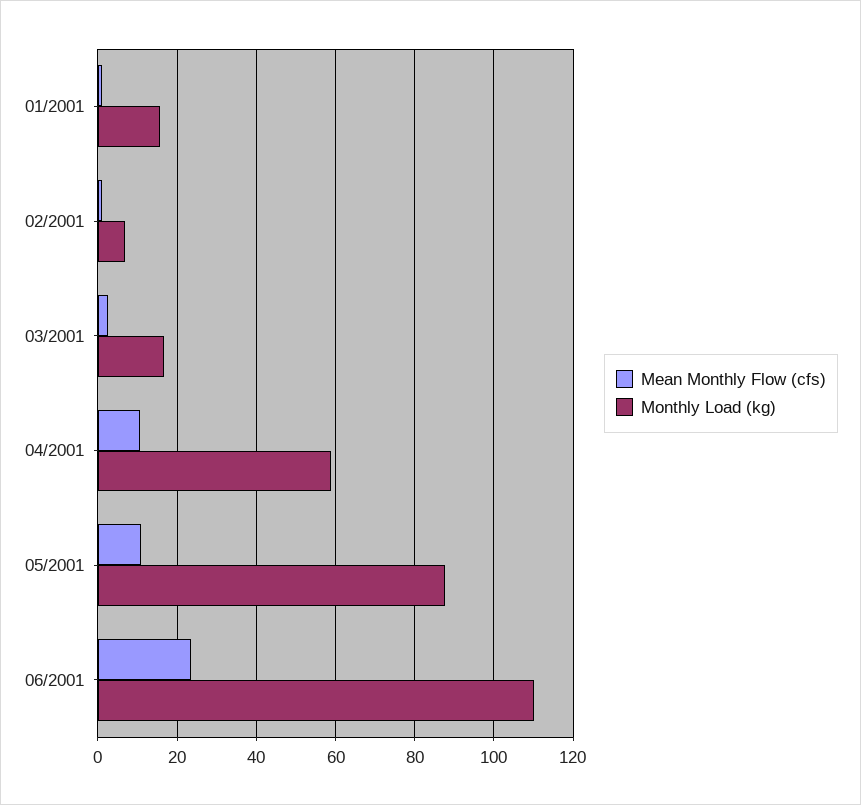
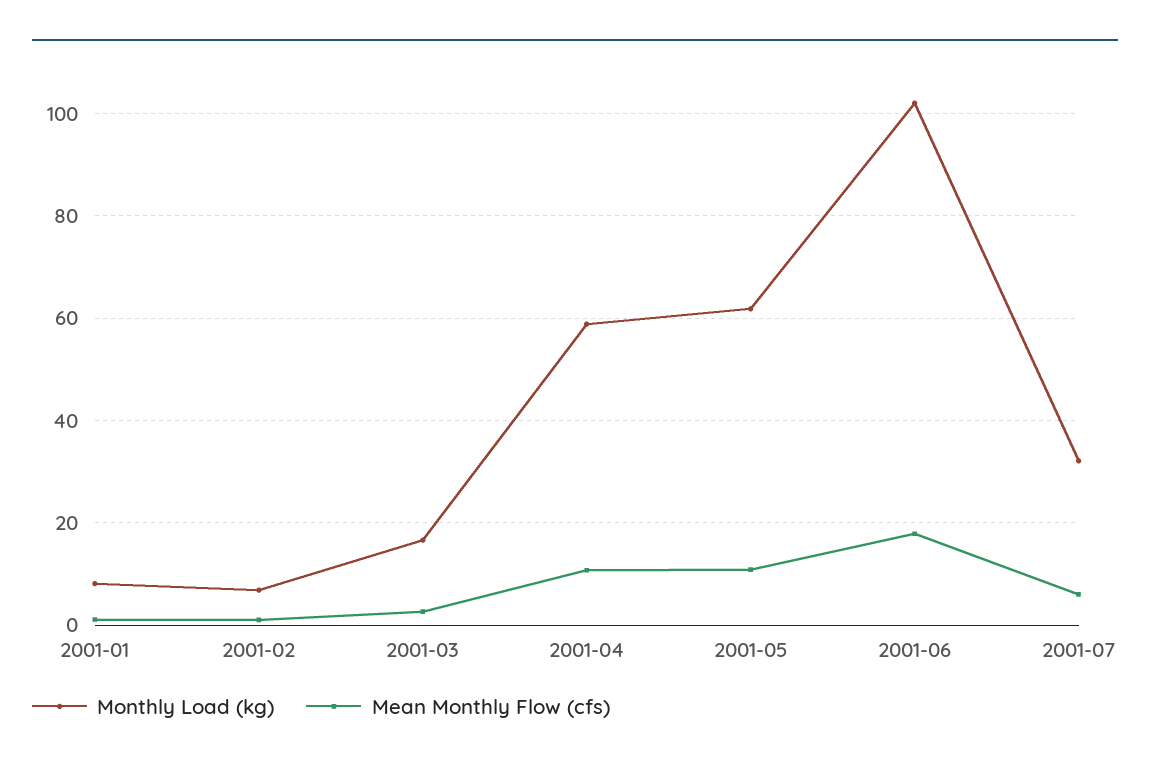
Monthly Load (kg), 01/2001: 16 -> 8
Monthly Load (kg), 05/2001: 88 -> 62
Mean Monthly Flow (cfs), 06/2001: 24 -> 18
Monthly Load (kg), 06/2001: 110 -> 102
Monthly Load (kg), 2001-07: none -> 32
Mean Monthly Flow (cfs), 2001-07: none -> 6

